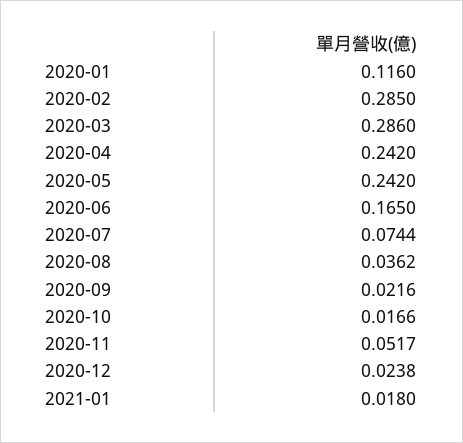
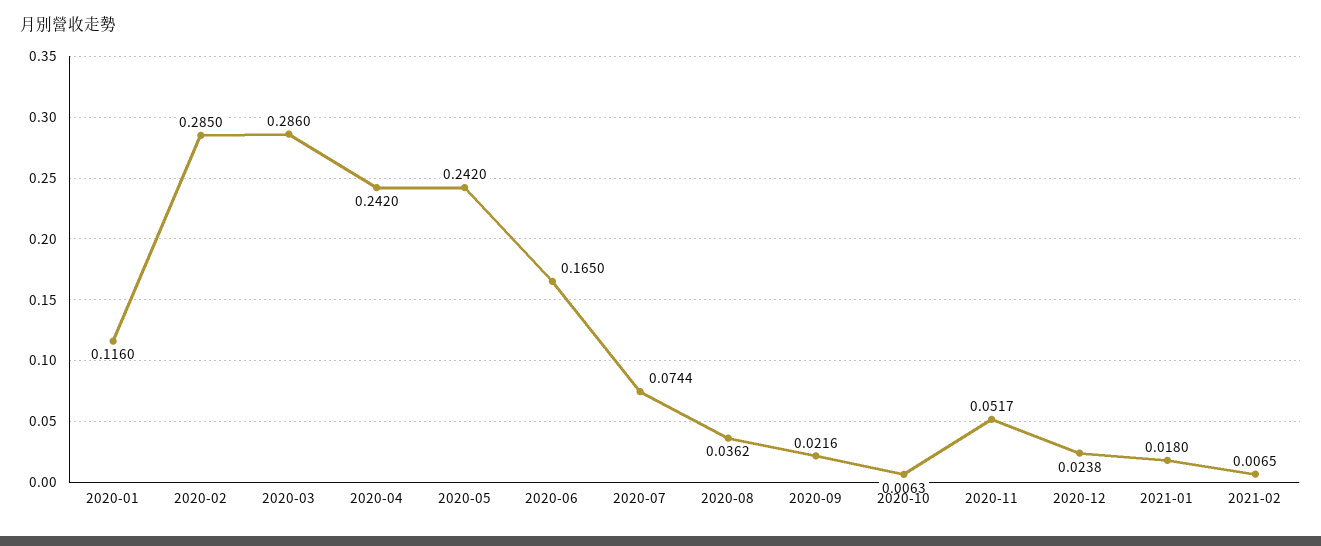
2020-10: 0.0166 -> 0.0063
2021-02: none -> 0.0065

